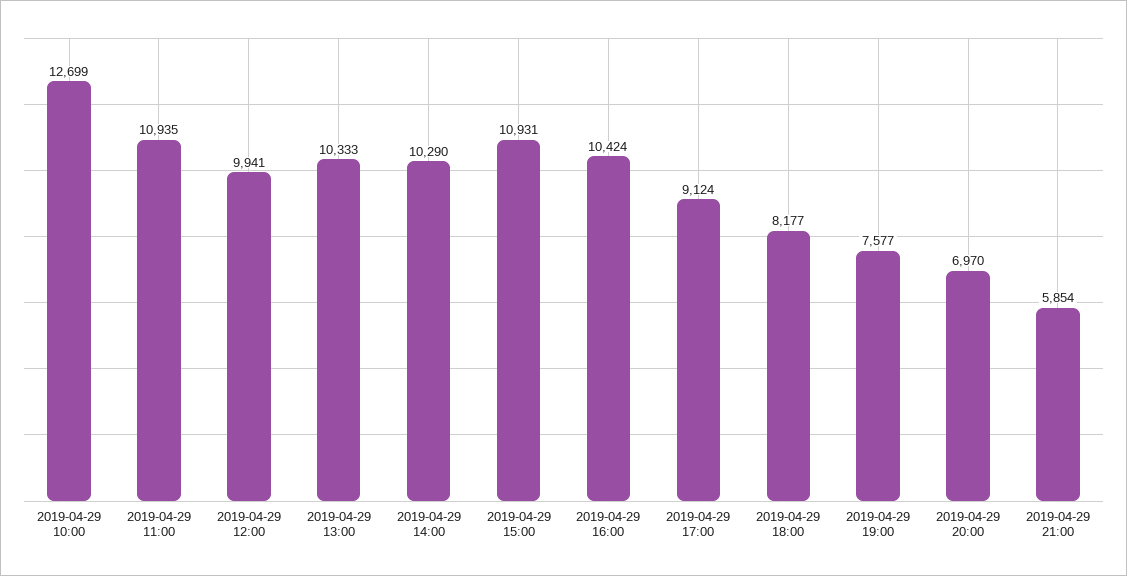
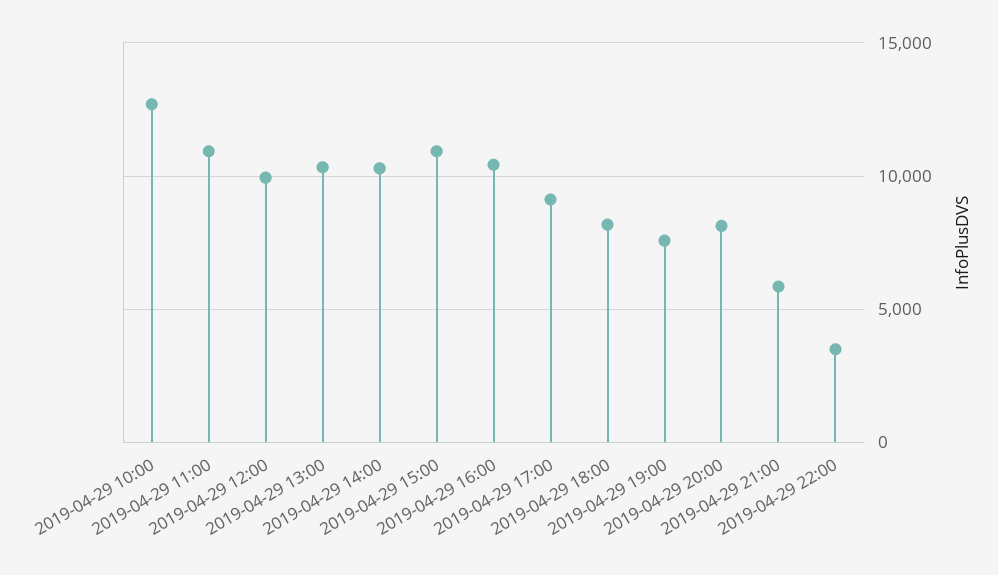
2019-04-29 20:00: 6970 -> 8000
2019-04-29 22:00: none -> 3500

